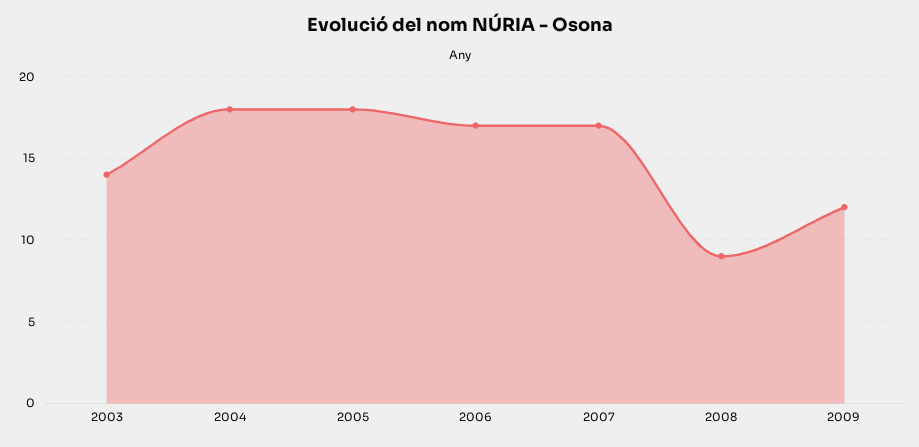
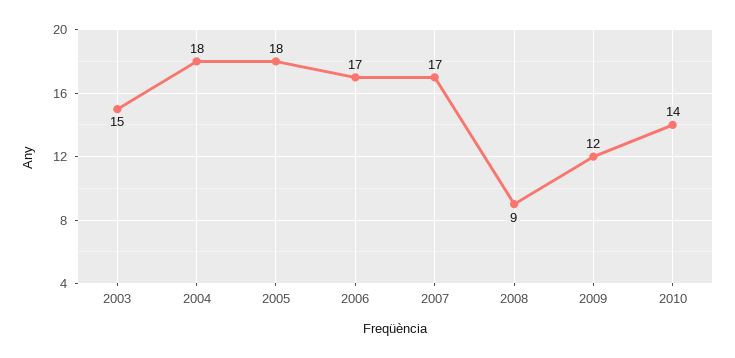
2003: 14 -> 15
2010: none -> 14

